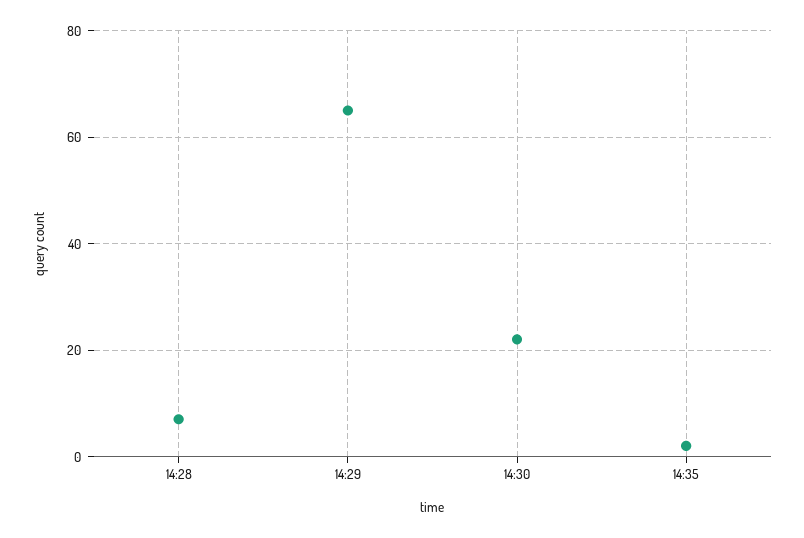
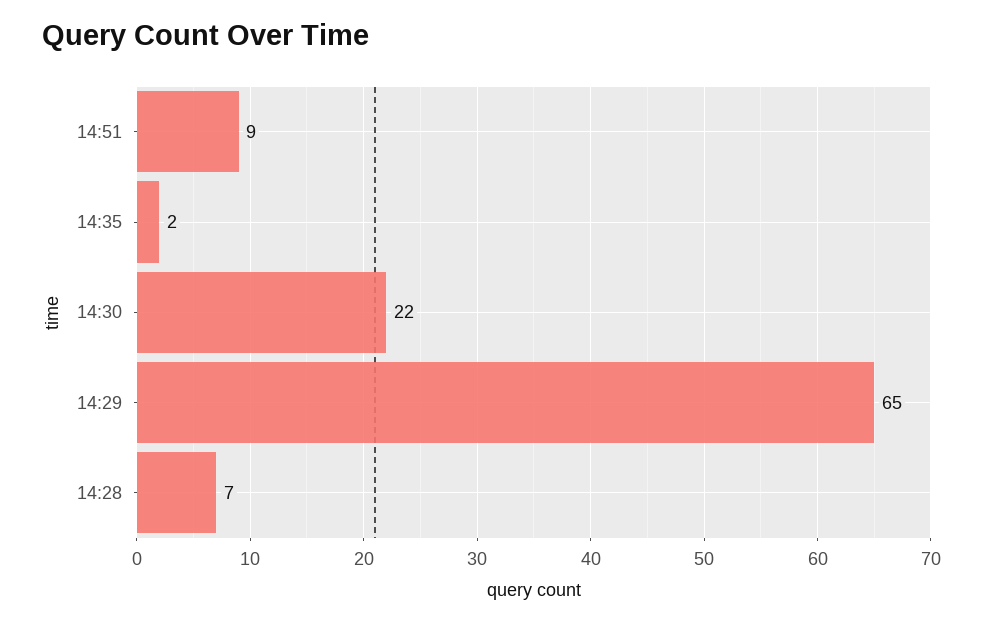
14:51: none -> 9

